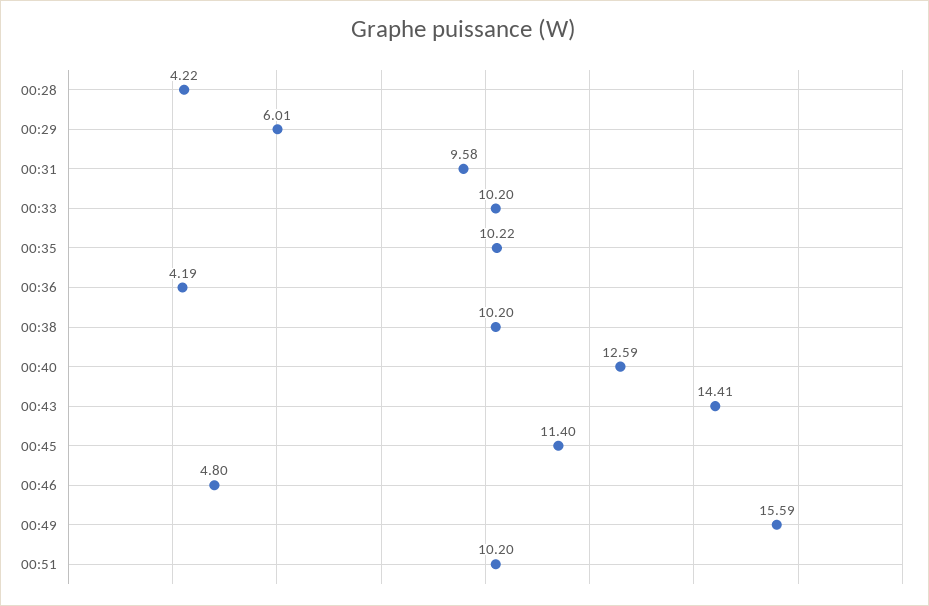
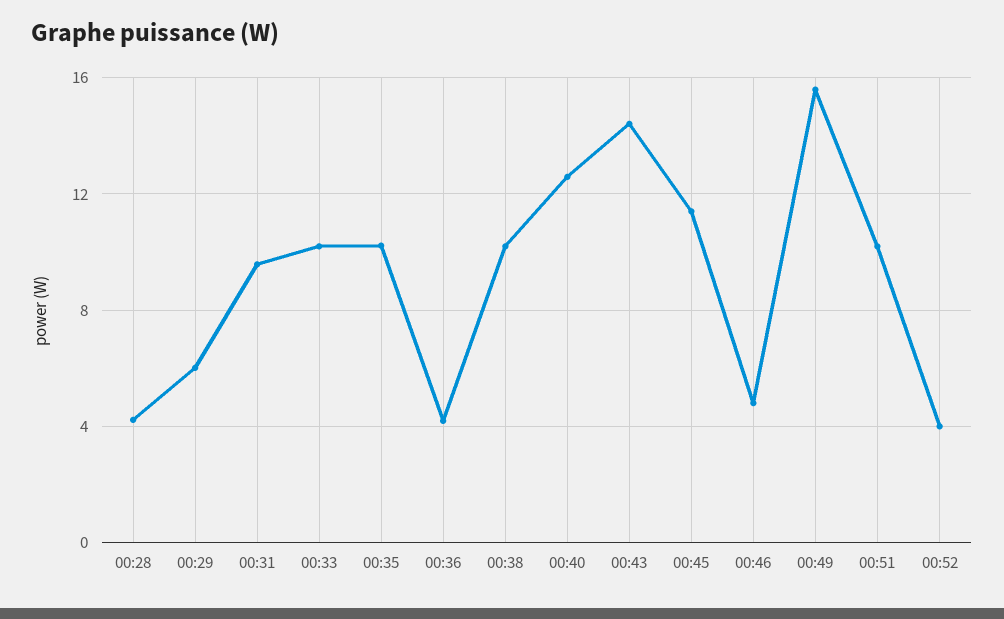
00:52: none -> 4

